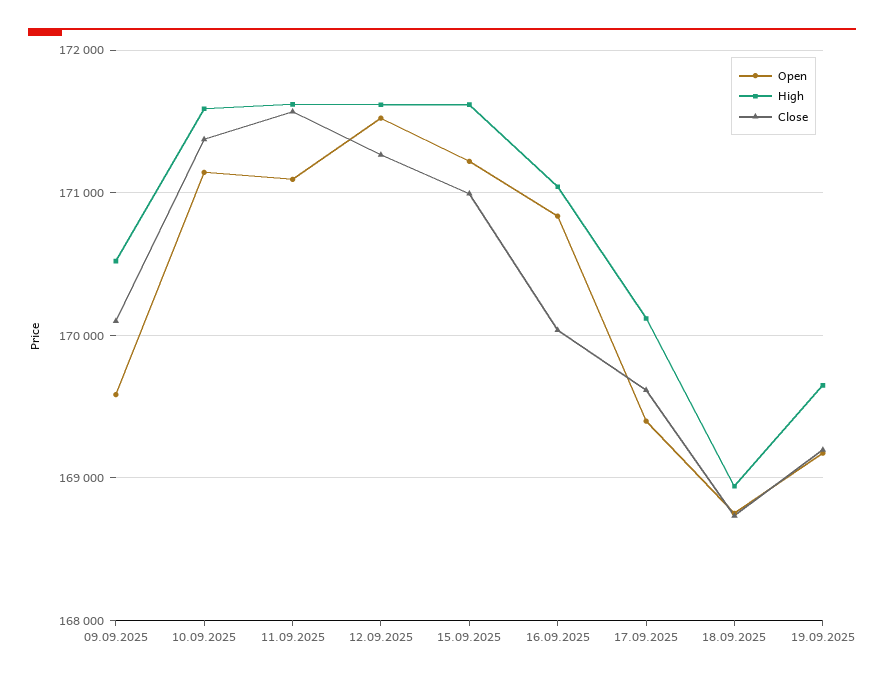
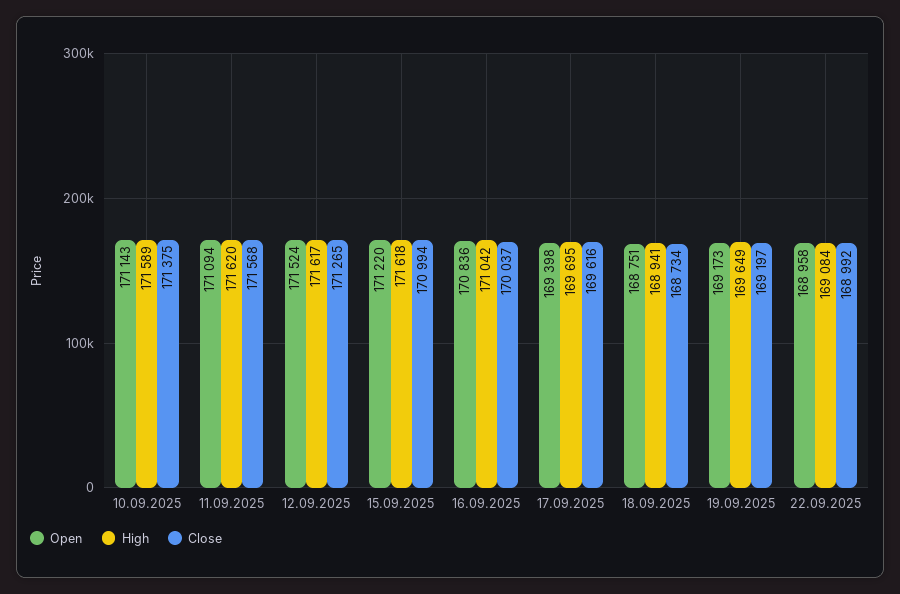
Open, 09.09.2025: 169600 -> none
High, 09.09.2025: 170500 -> none
Close, 09.09.2025: 170100 -> none
High, 17.09.2025: 170100 -> 169695
Open, 22.09.2025: none -> 168958
High, 22.09.2025: none -> 169084
Close, 22.09.2025: none -> 168992

